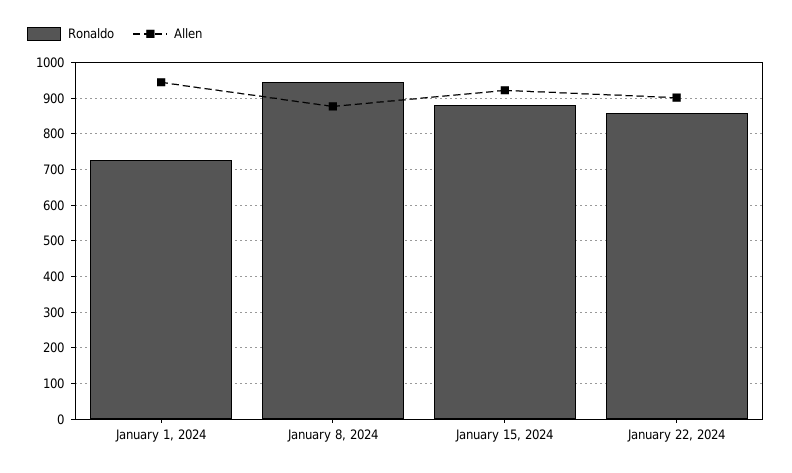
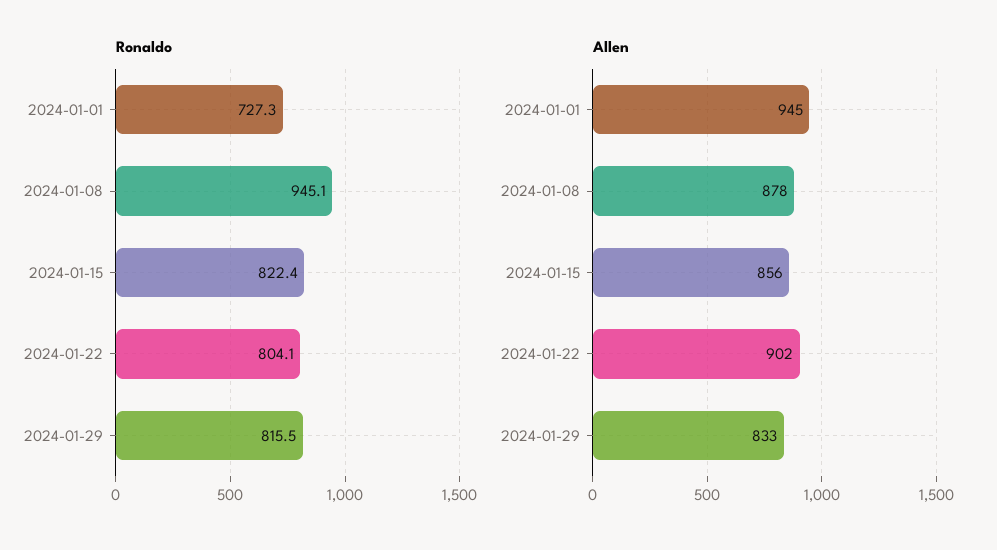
Ronaldo, January 15, 2024: 880 -> 822.4
Allen, January 15, 2024: 920 -> 856
Ronaldo, January 22, 2024: 860 -> 804.1
Ronaldo, 2024-01-29: none -> 815.5
Allen, 2024-01-29: none -> 833

